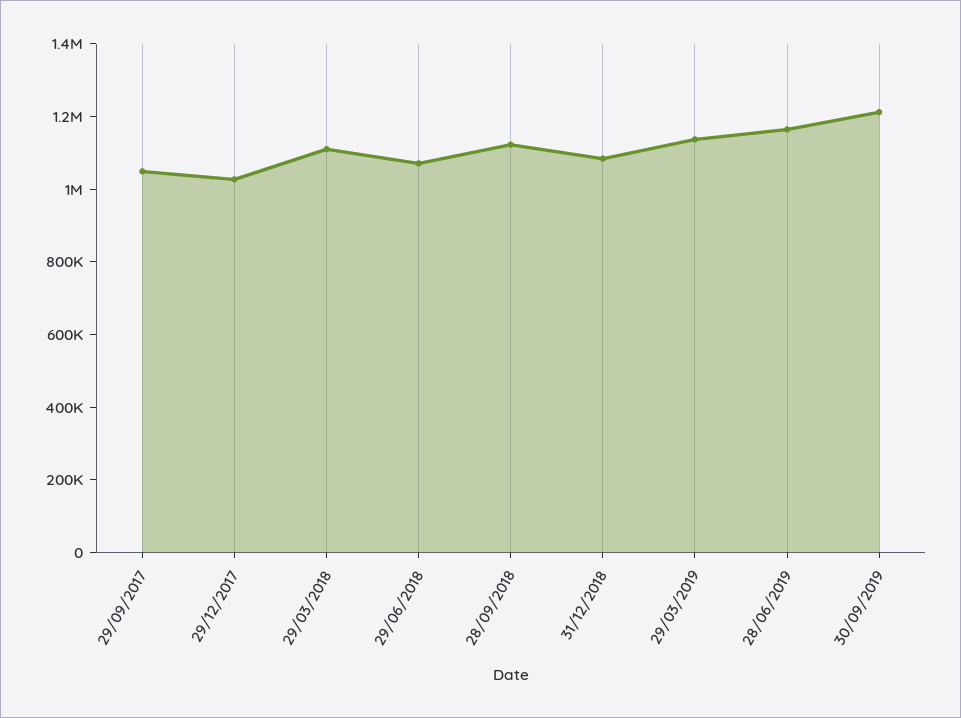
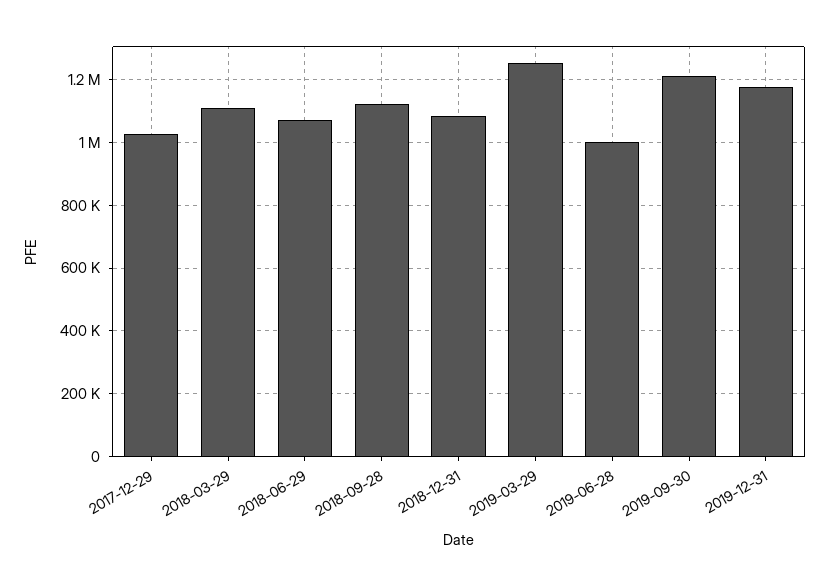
29/09/2017: 1050000 -> none
29/03/2019: 1150000 -> 1260000
28/06/2019: 1150000 -> 1000000
2019-12-31: none -> 1180000

